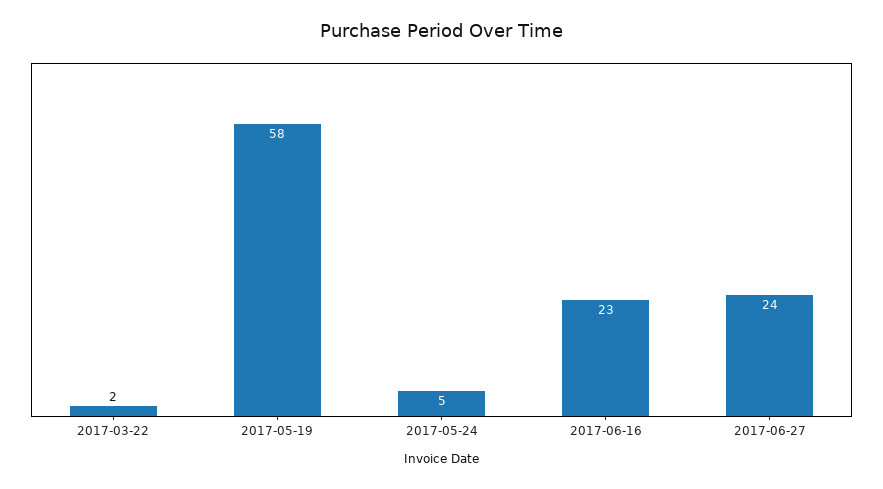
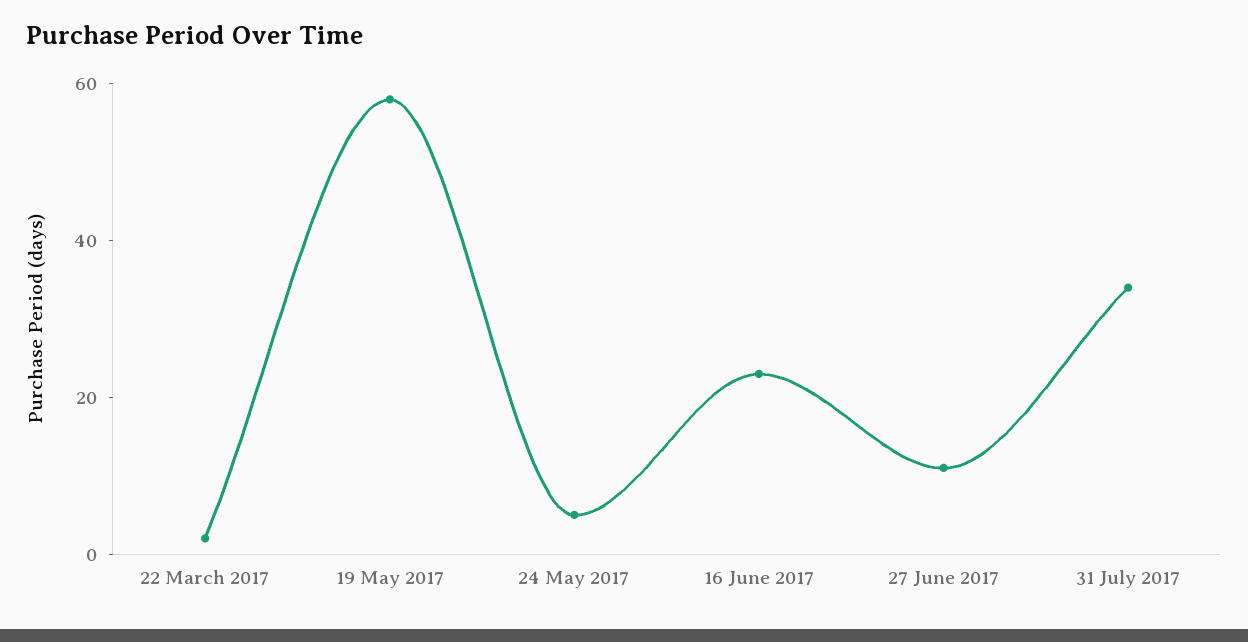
2017-06-27: 24 -> 10
31 July 2017: none -> 35

